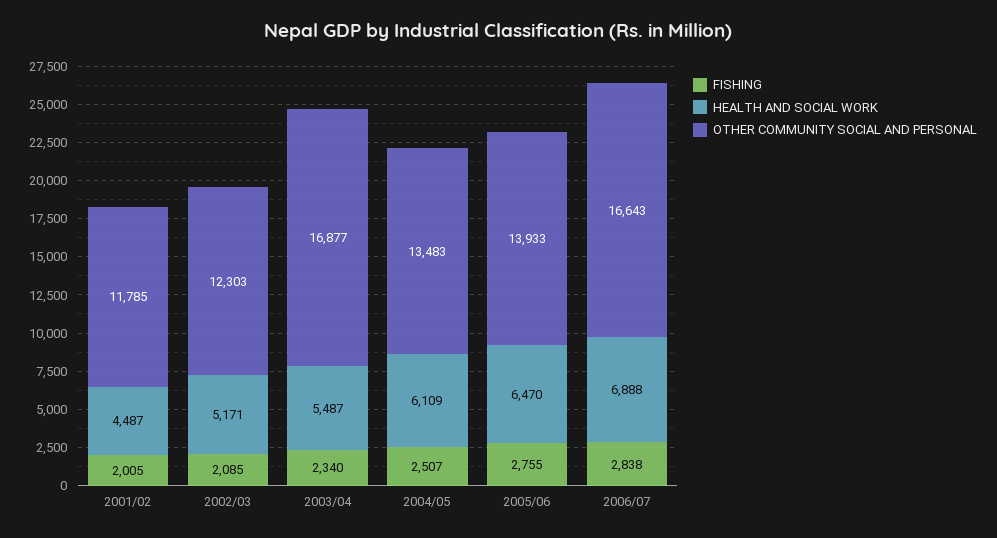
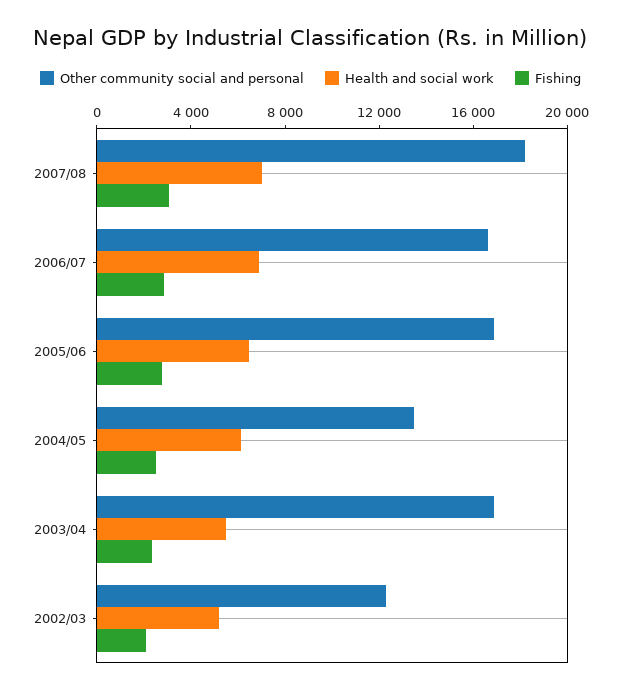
FISHING, 2001/02: 2005 -> none
HEALTH AND SOCIAL WORK, 2001/02: 4487 -> none
OTHER COMMUNITY SOCIAL AND PERSONAL, 2001/02: 11785 -> none
OTHER COMMUNITY SOCIAL AND PERSONAL, 2005/06: 13933 -> 17000
OTHER COMMUNITY SOCIAL AND PERSONAL, 2007/08: none -> 18000
HEALTH AND SOCIAL WORK, 2007/08: none -> 7000
FISHING, 2007/08: none -> 3000

